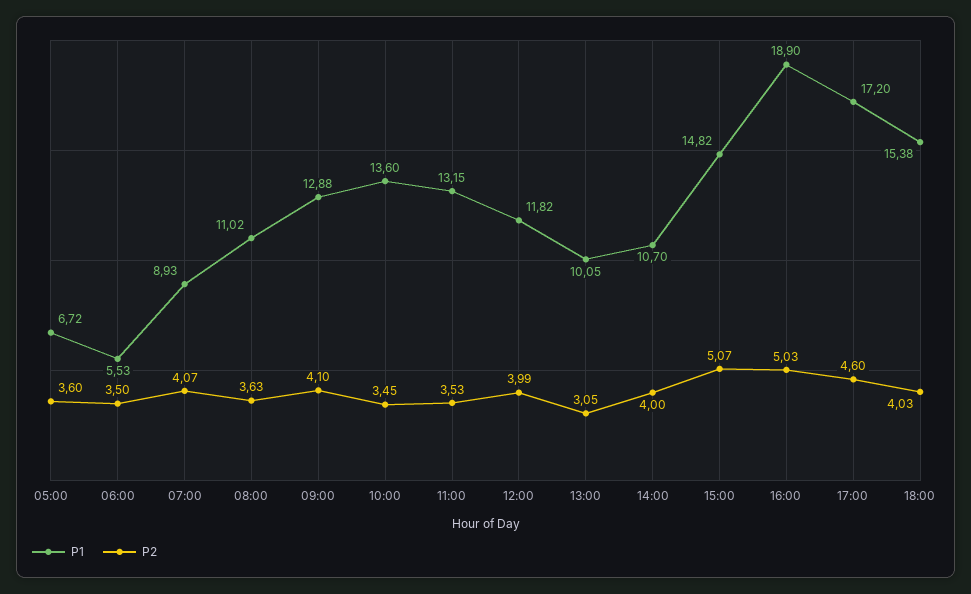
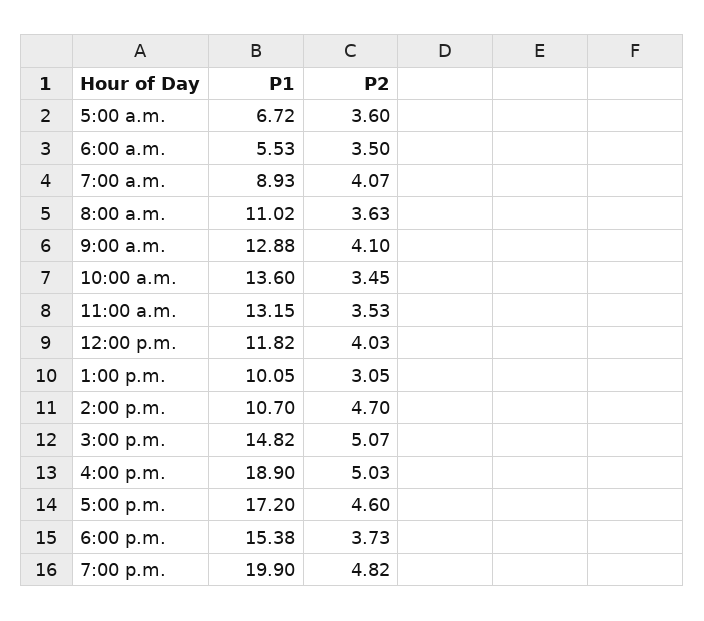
P2, 12:00: 3.99 -> 4.03
P2, 14:00: 4 -> 4.7
P2, 18:00: 4.03 -> 3.73
P1, 7:00 p.m.: none -> 19.9
P2, 7:00 p.m.: none -> 4.82

